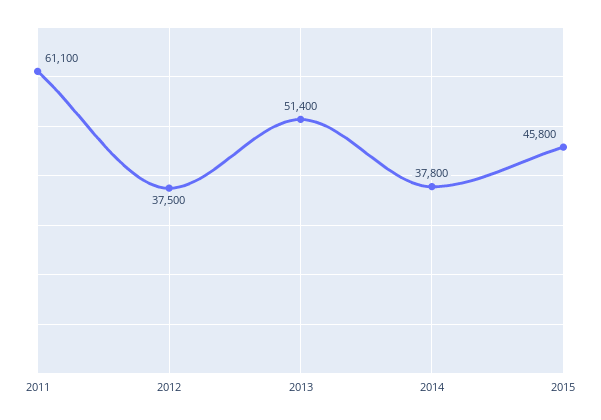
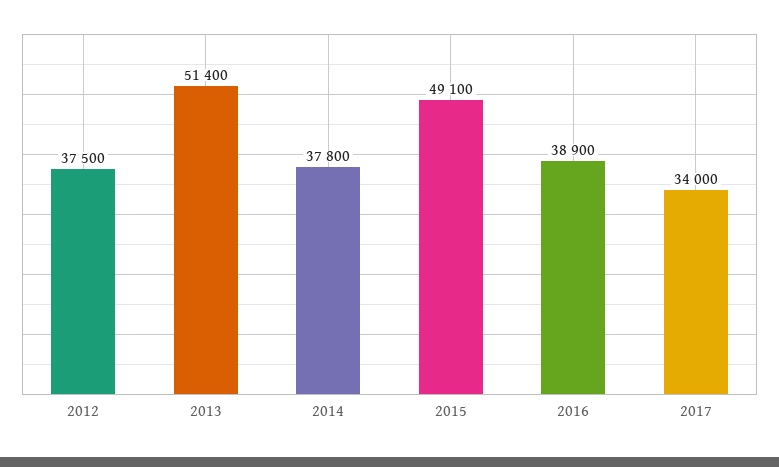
2011: 61100 -> none
2015: 45800 -> 49100
2016: none -> 38900
2017: none -> 34000

